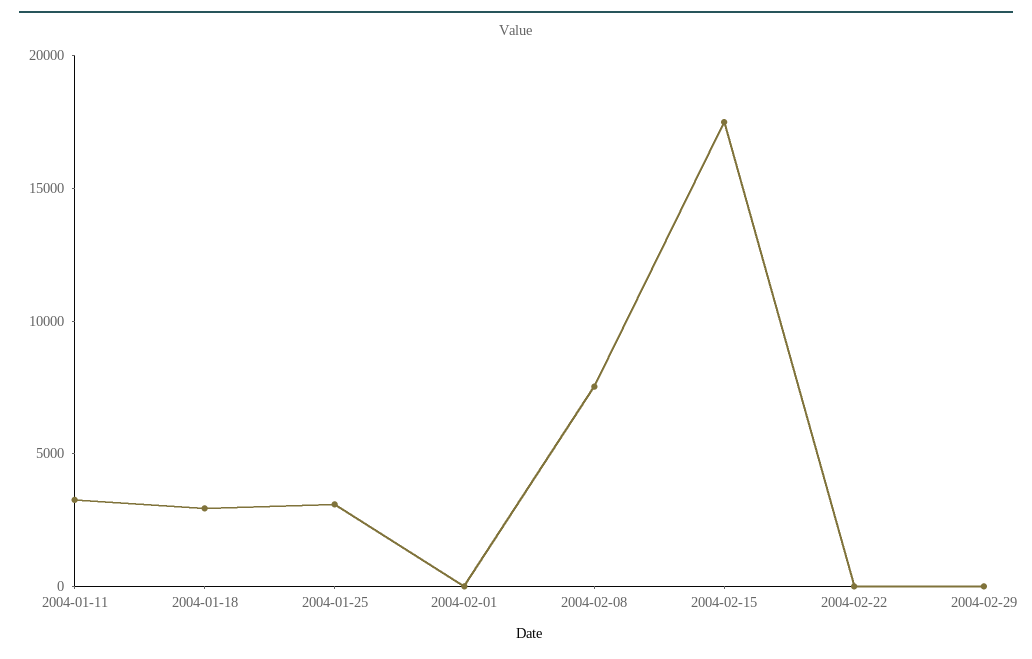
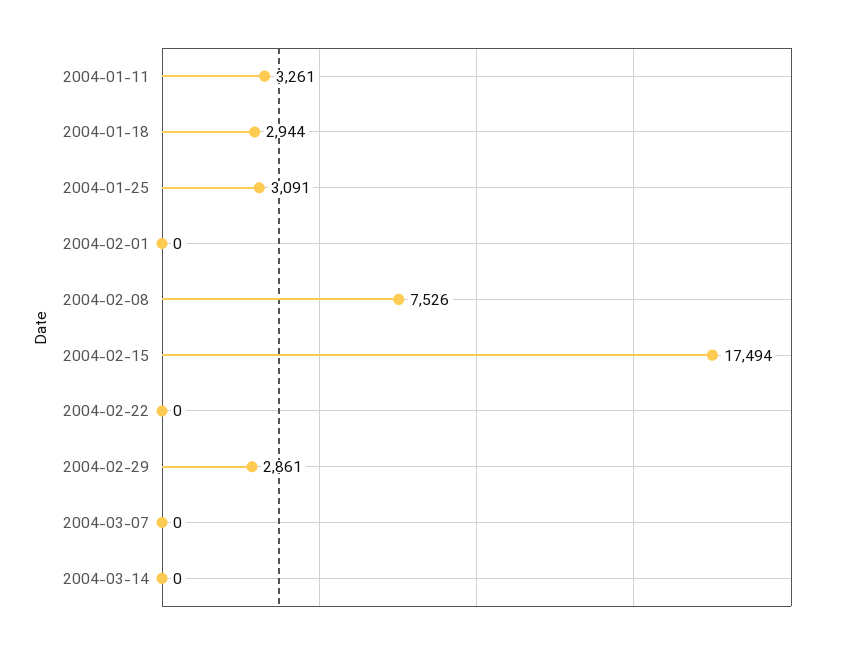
2004-02-29: 0 -> 2861
2004-03-07: none -> 0
2004-03-14: none -> 0

